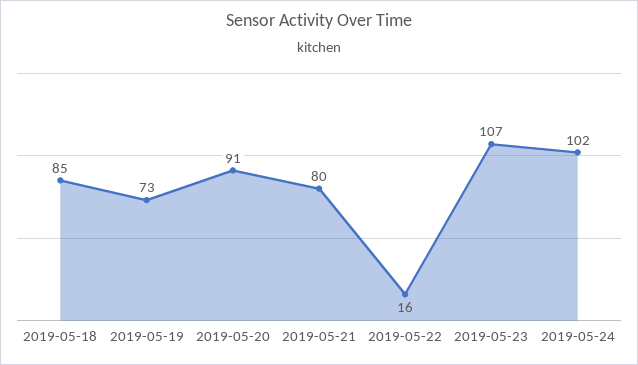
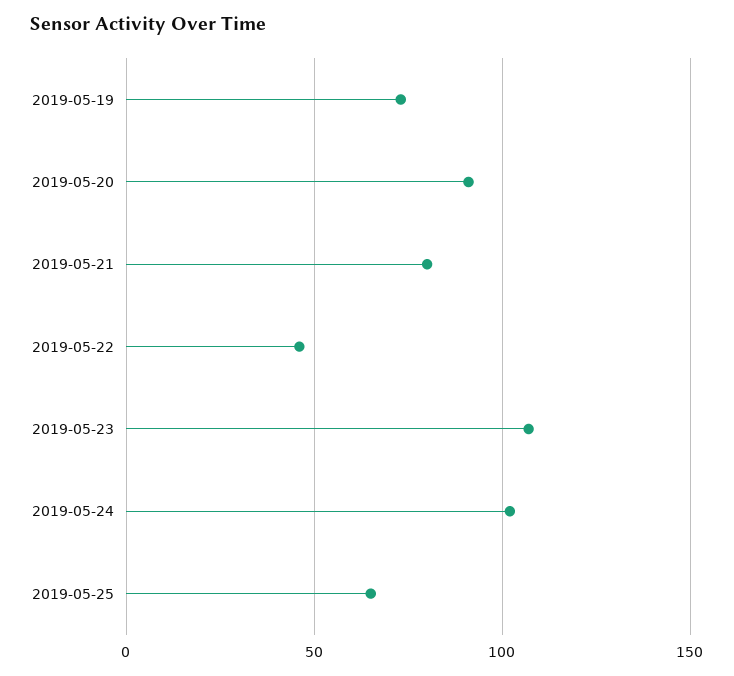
2019-05-18: 85 -> none
2019-05-22: 16 -> 45
2019-05-25: none -> 65

